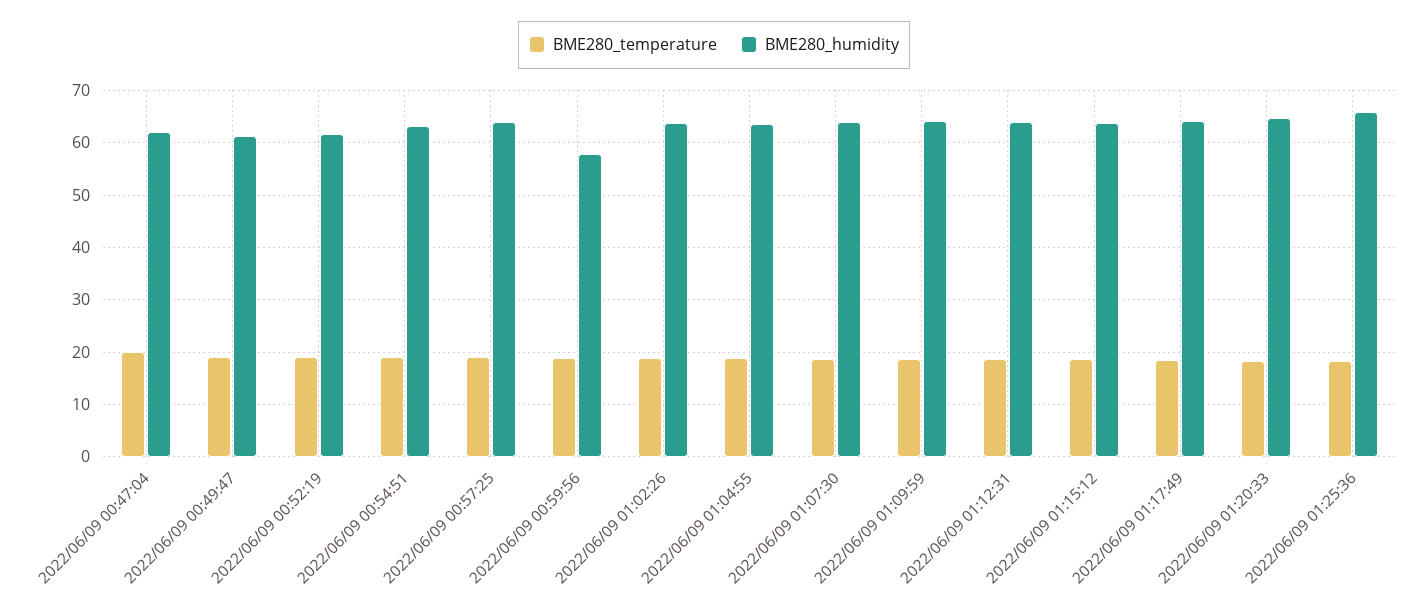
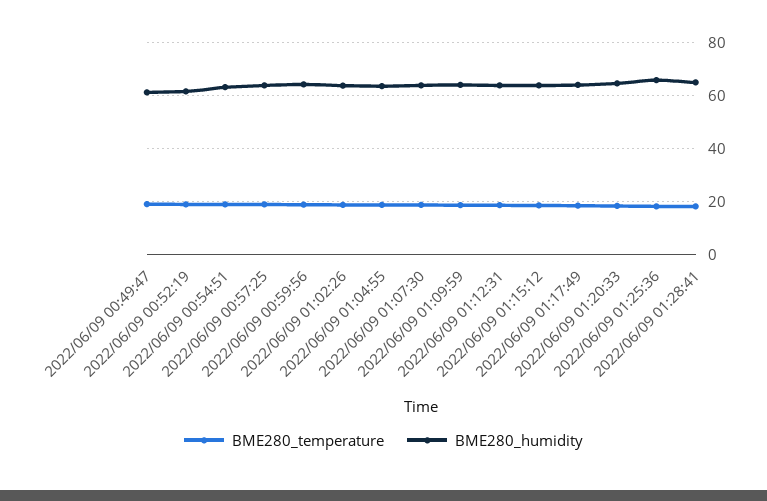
BME280_temperature, 2022/06/09 00:47:04: 20 -> none
BME280_humidity, 2022/06/09 00:47:04: 62 -> none
BME280_humidity, 2022/06/09 00:59:56: 58 -> 65
BME280_temperature, 2022/06/09 01:28:41: none -> 17.5
BME280_humidity, 2022/06/09 01:28:41: none -> 65

